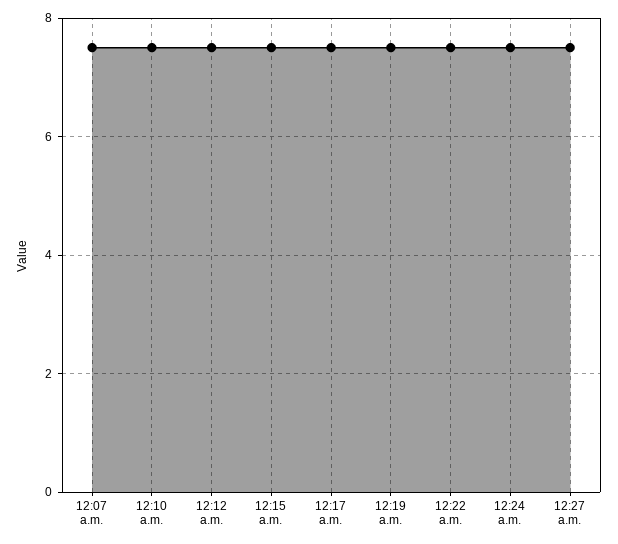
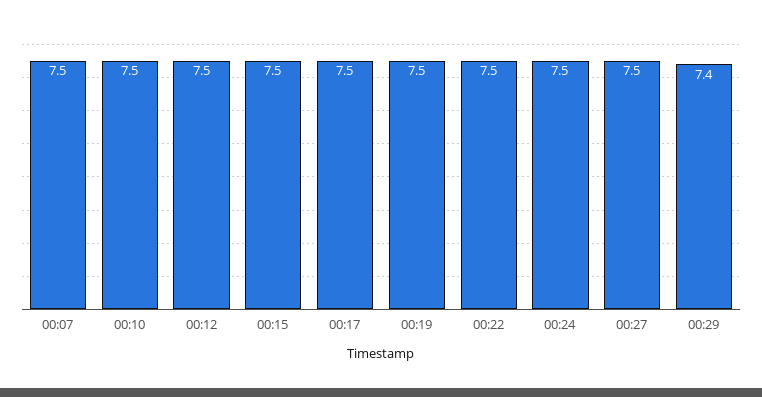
00:29: none -> 7.4

